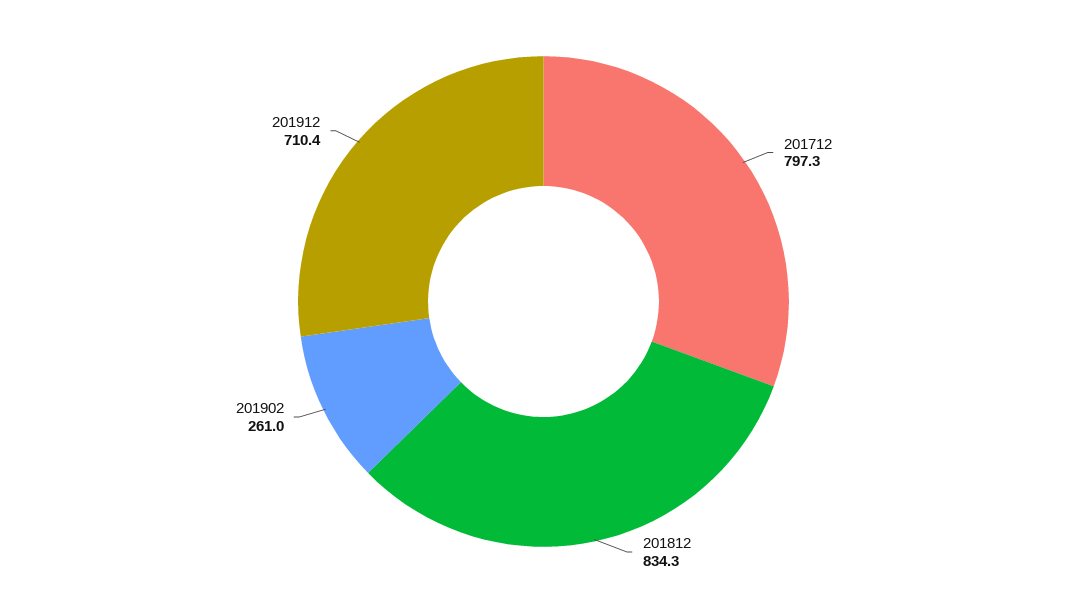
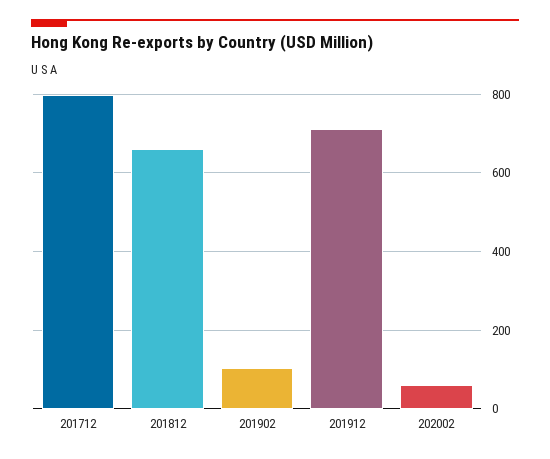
201812: 834.3 -> 660
201902: 261 -> 100
202002: none -> 60

